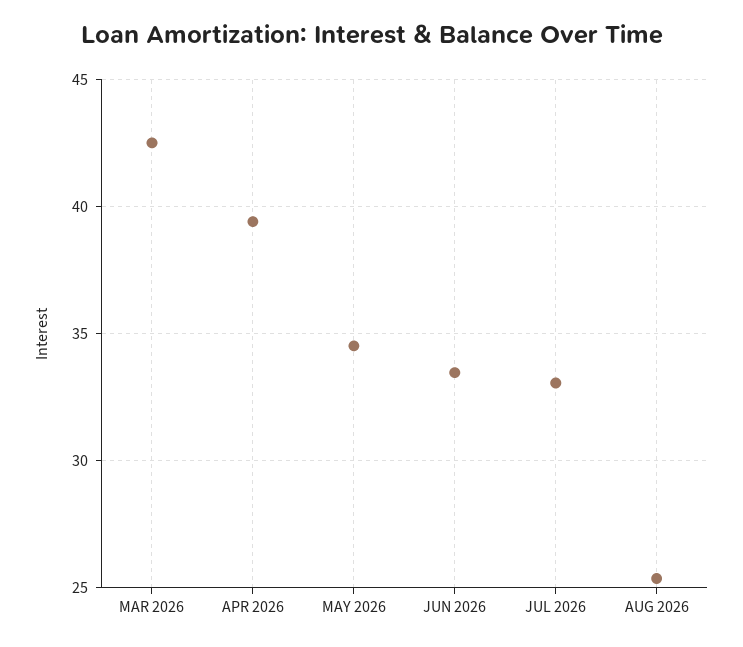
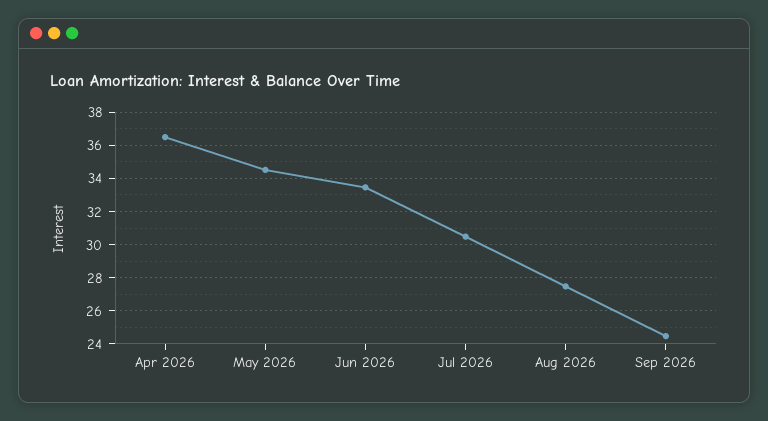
MAR 2026: 42.5 -> none
APR 2026: 39.5 -> 36.5
JUL 2026: 33 -> 30.5
AUG 2026: 25.5 -> 27.5
Sep 2026: none -> 24.5

